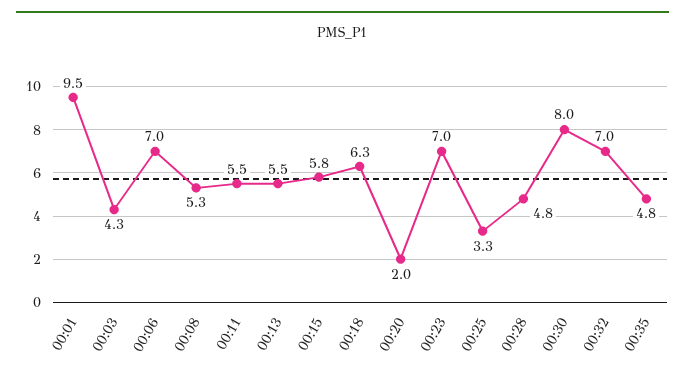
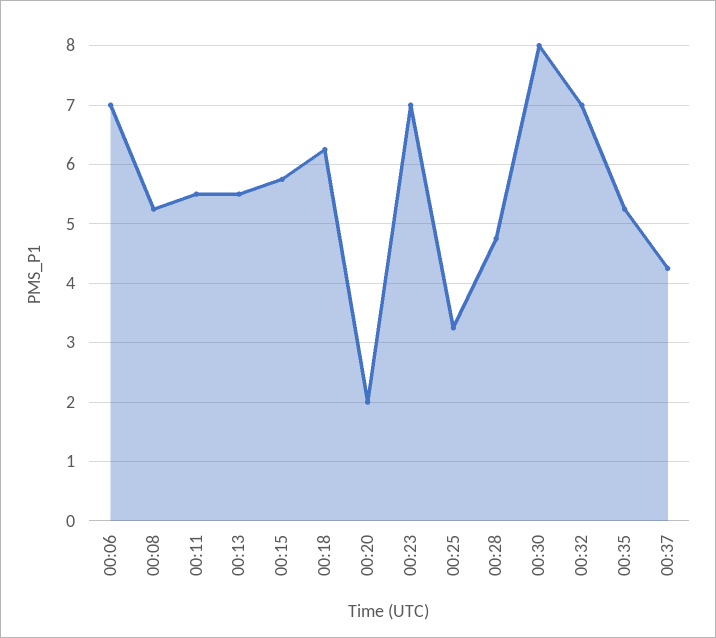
00:01: 9.5 -> none
00:03: 4.3 -> none
00:35: 4.8 -> 5.2
00:37: none -> 4.2

